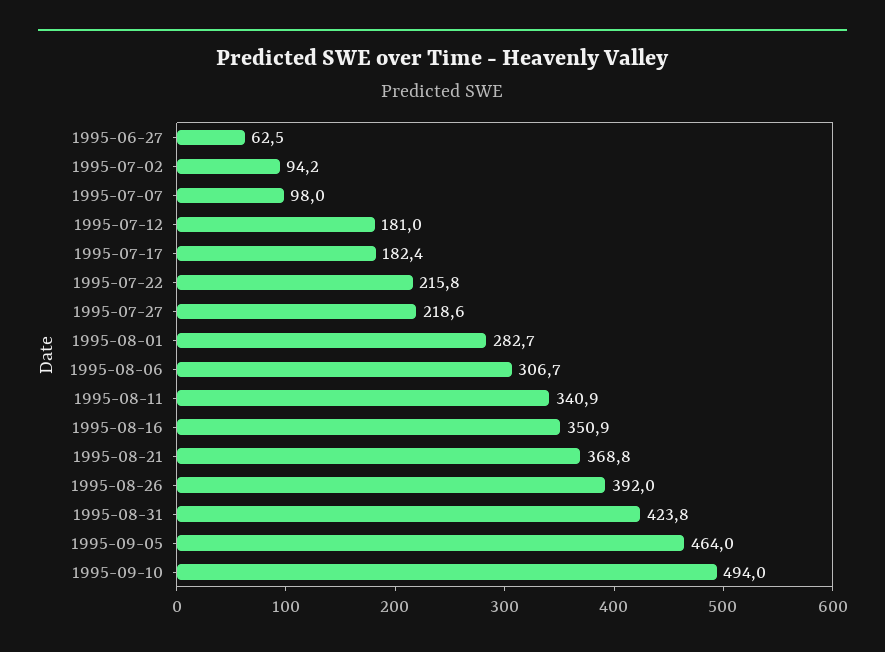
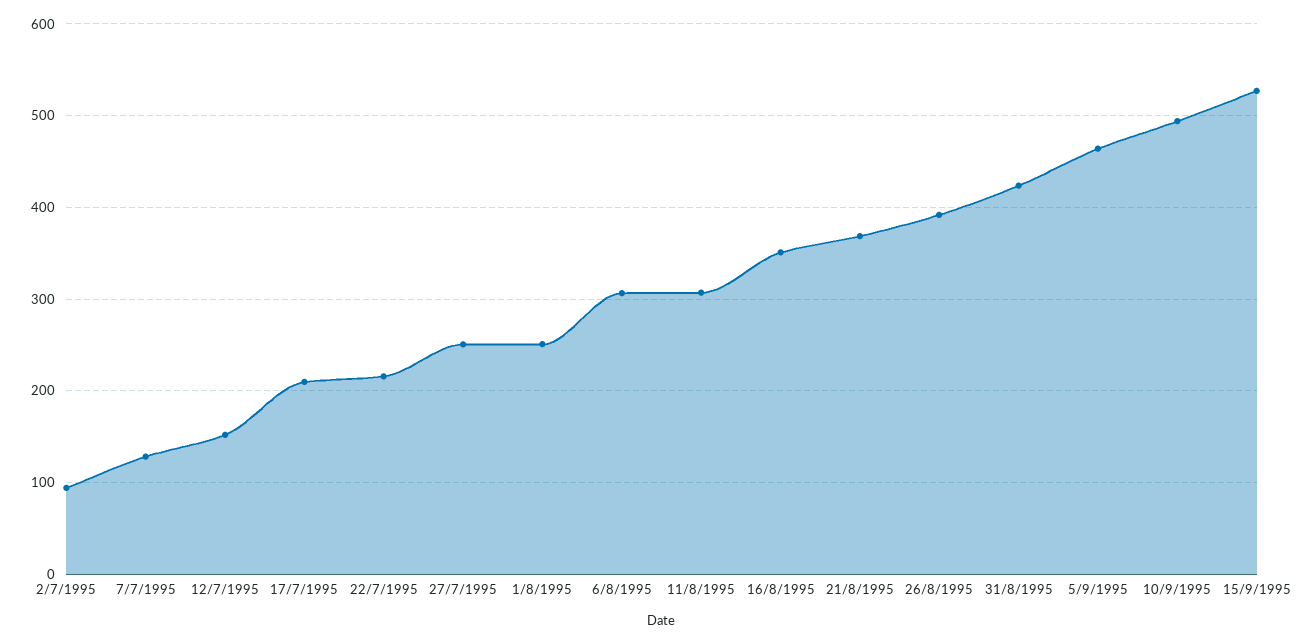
1995-06-27: 62.5 -> none
1995-07-07: 98 -> 130
1995-07-12: 181 -> 150
1995-07-17: 182.4 -> 210
1995-07-27: 218.6 -> 250
1995-08-01: 282.7 -> 250
1995-08-11: 340.9 -> 310
15/9/1995: none -> 530

